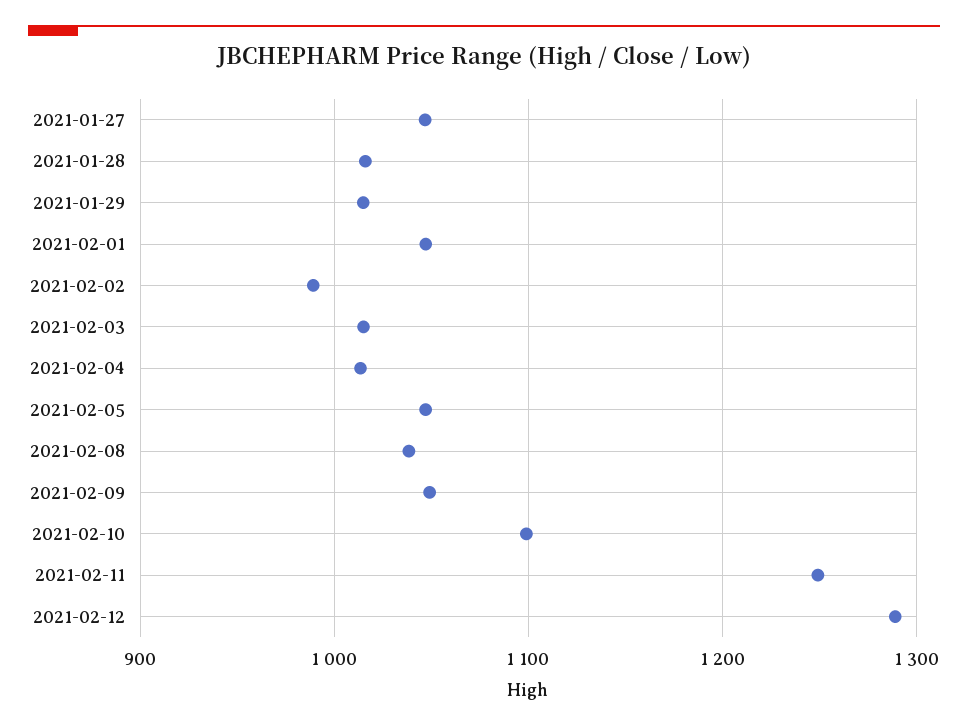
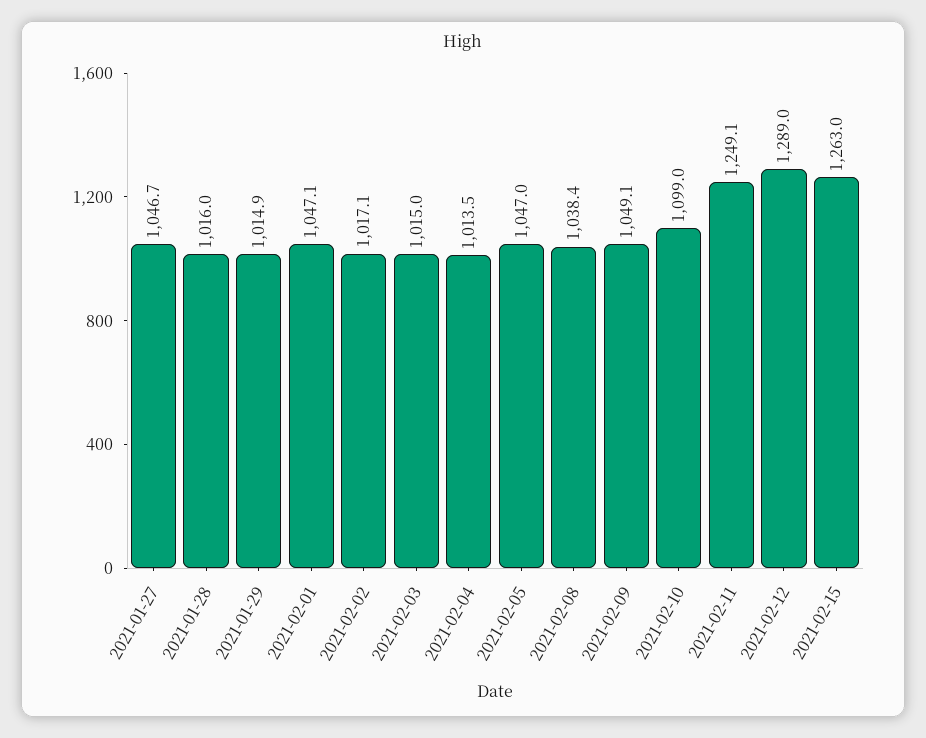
2021-02-02: 990 -> 1017.1
2021-02-15: none -> 1263

